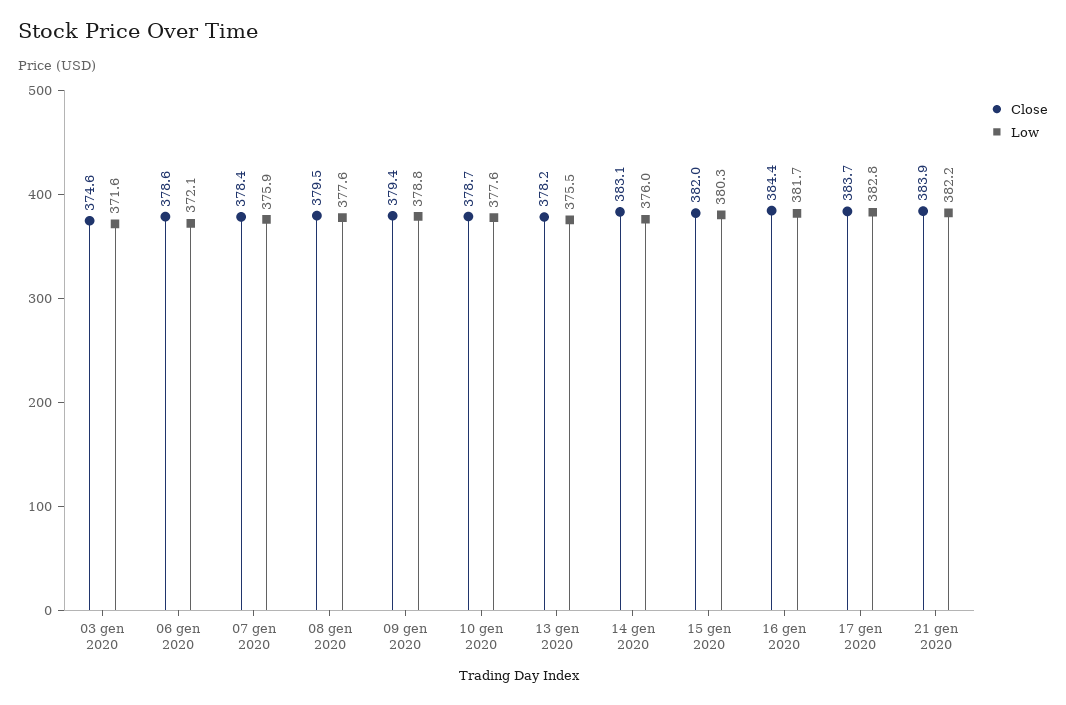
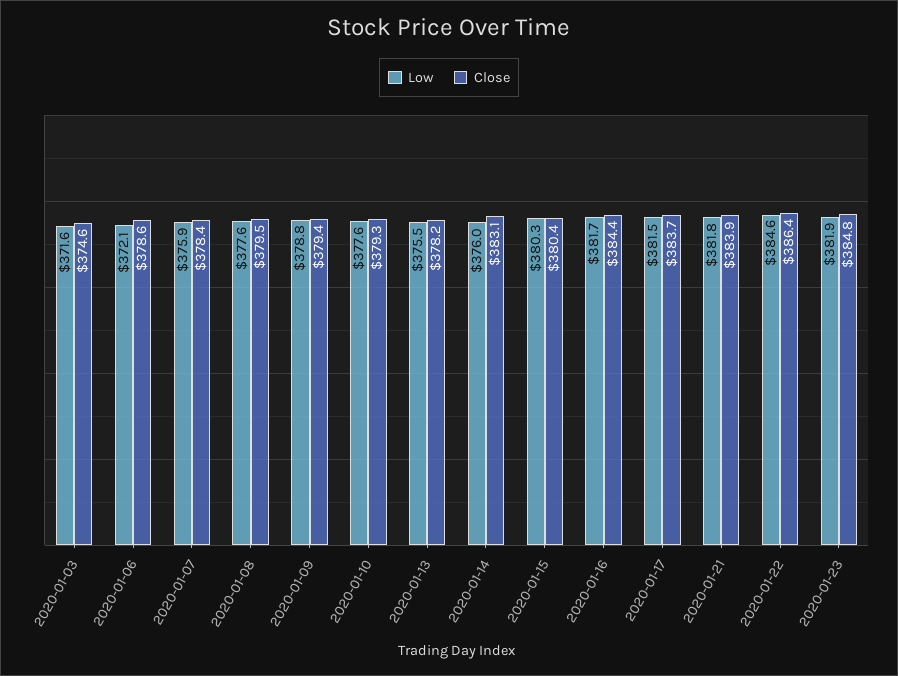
Close, 10 gen 2020: 378.7 -> 379.3
Close, 15 gen 2020: 382 -> 380.4
Low, 17 gen 2020: 382.8 -> 381.5
Low, 21 gen 2020: 382.2 -> 381.8
Low, 2020-01-22: none -> 384.6
Close, 2020-01-22: none -> 386.4
Low, 2020-01-23: none -> 381.9
Close, 2020-01-23: none -> 384.8

